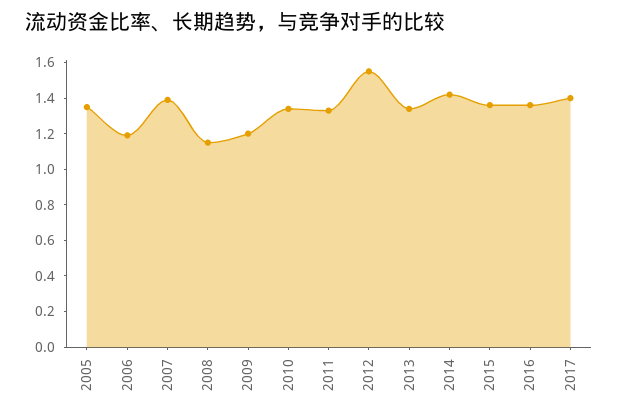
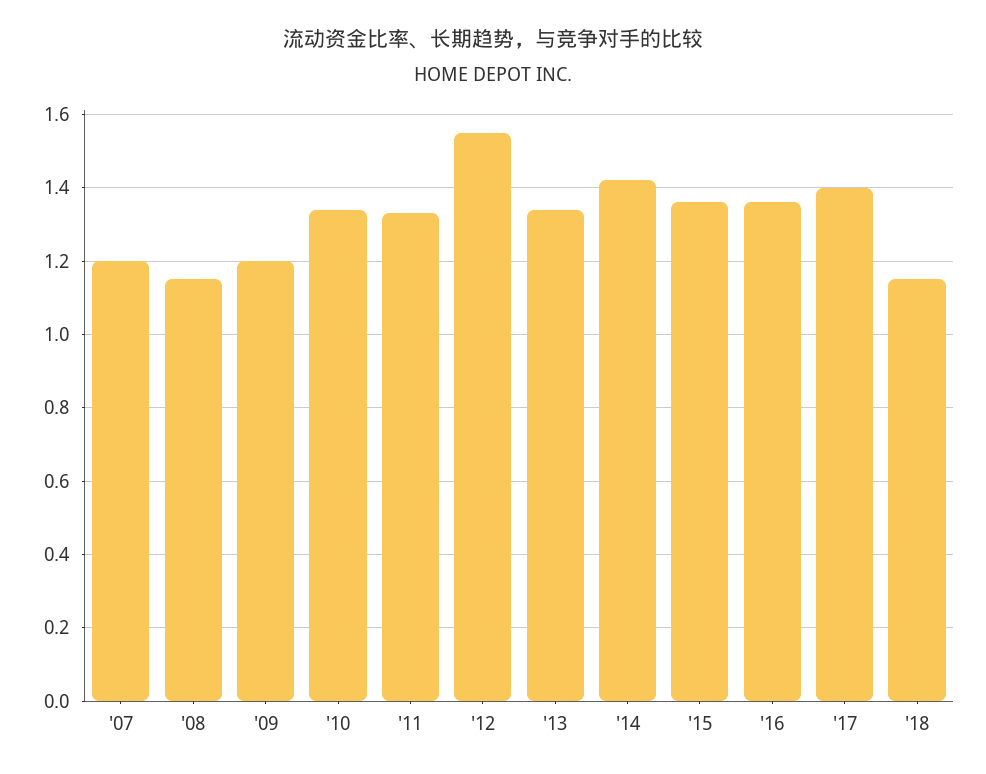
2005: 1.35 -> none
2006: 1.2 -> none
2007: 1.4 -> 1.2
'18: none -> 1.15

